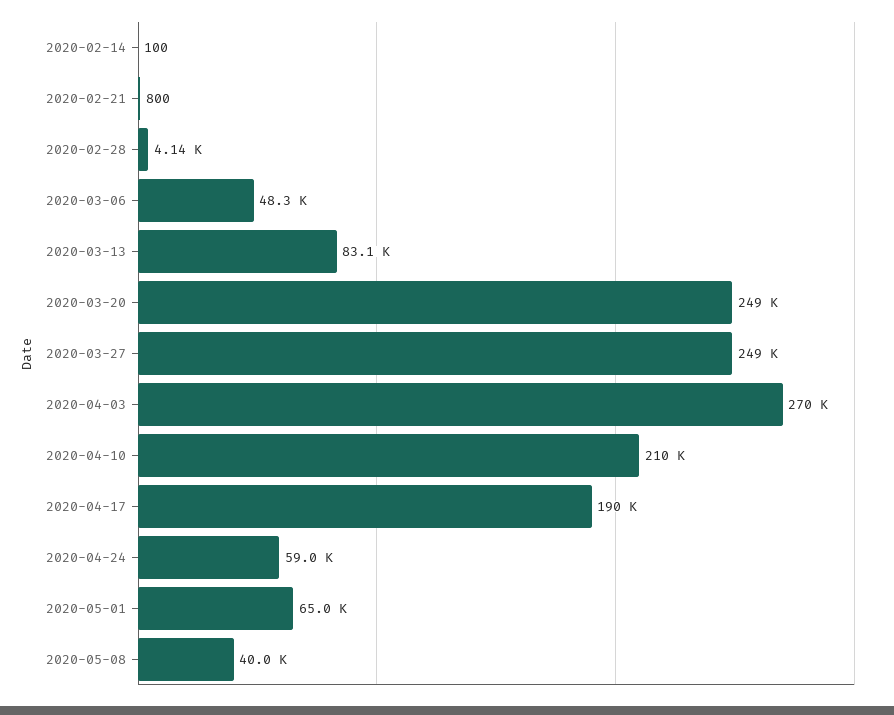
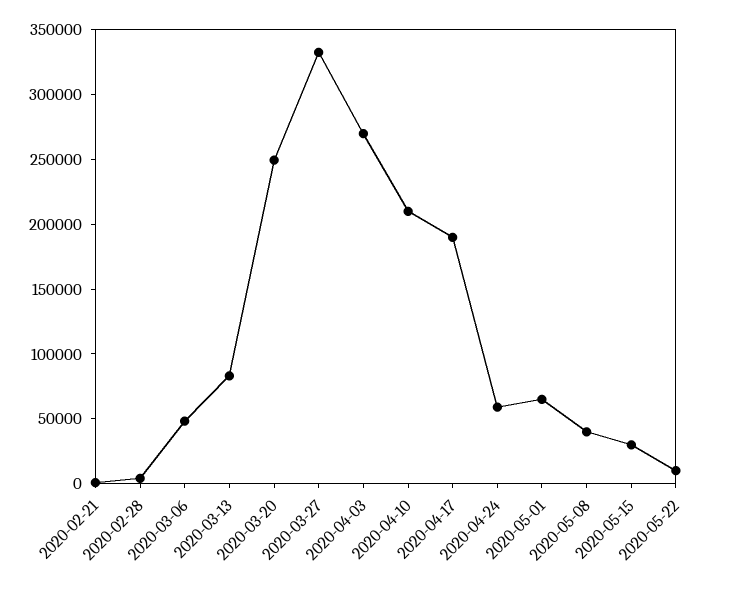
2020-02-14: 100 -> none
2020-03-27: 249000 -> 330000
2020-05-15: none -> 30000
2020-05-22: none -> 10000

